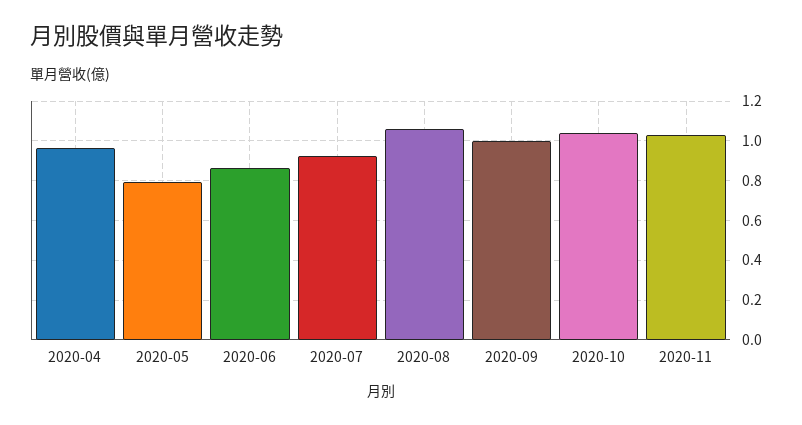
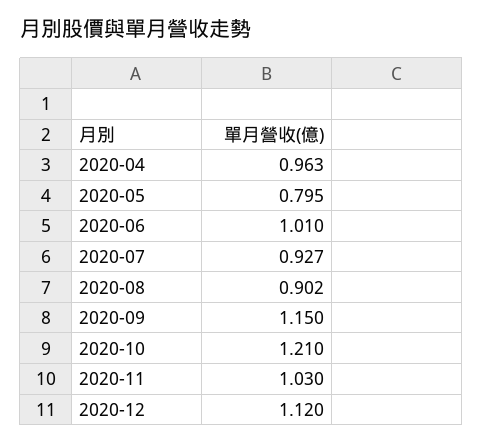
2020-06: 0.85 -> 1.01
2020-08: 1.05 -> 0.902
2020-09: 1 -> 1.15
2020-10: 1.05 -> 1.21
2020-12: none -> 1.12

